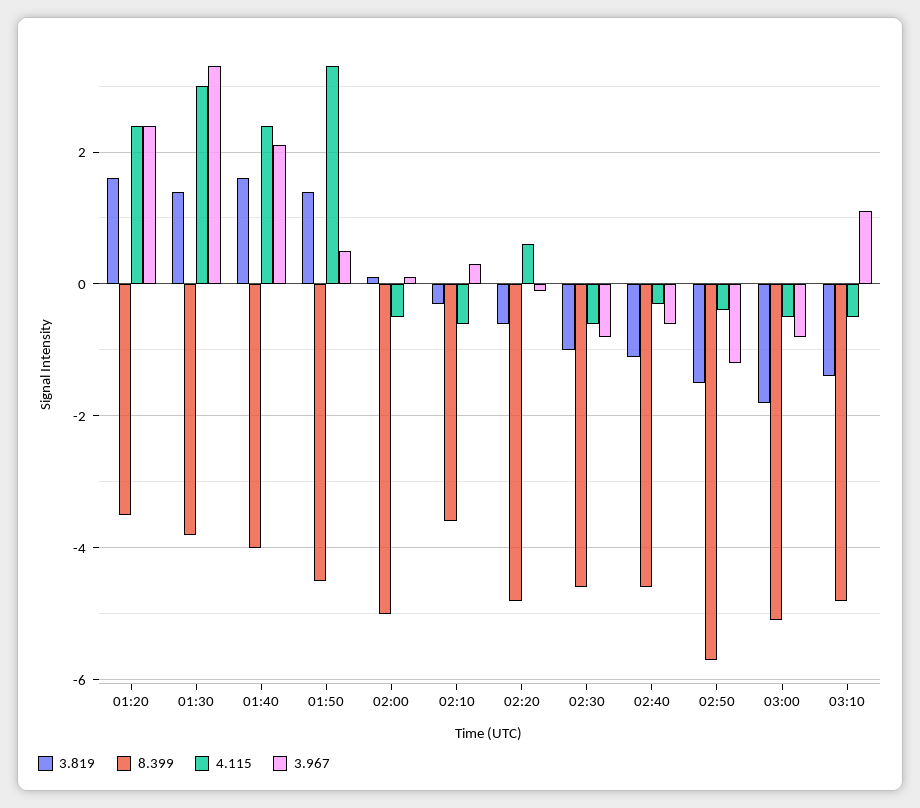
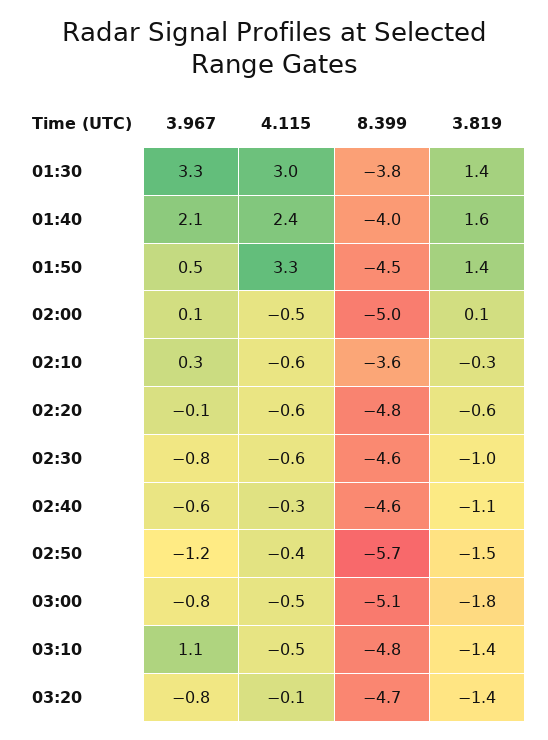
3.819, 01:20: 1.5 -> none
8.399, 01:20: -3.5 -> none
4.115, 01:20: 2.5 -> none
3.967, 01:20: 2.5 -> none
4.115, 02:20: 0.5 -> -0.6
3.967, 03:20: none -> -0.8
4.115, 03:20: none -> -0.1
8.399, 03:20: none -> -4.7
3.819, 03:20: none -> -1.4

